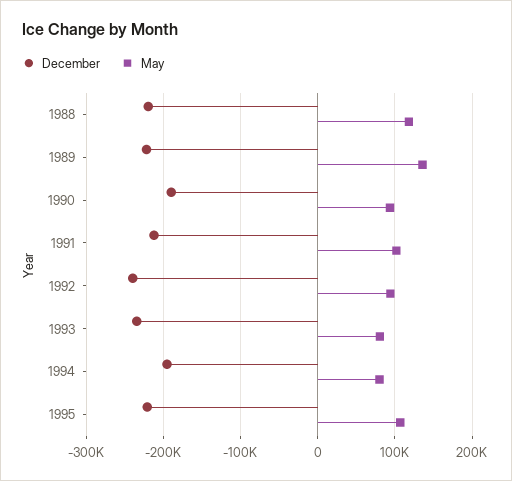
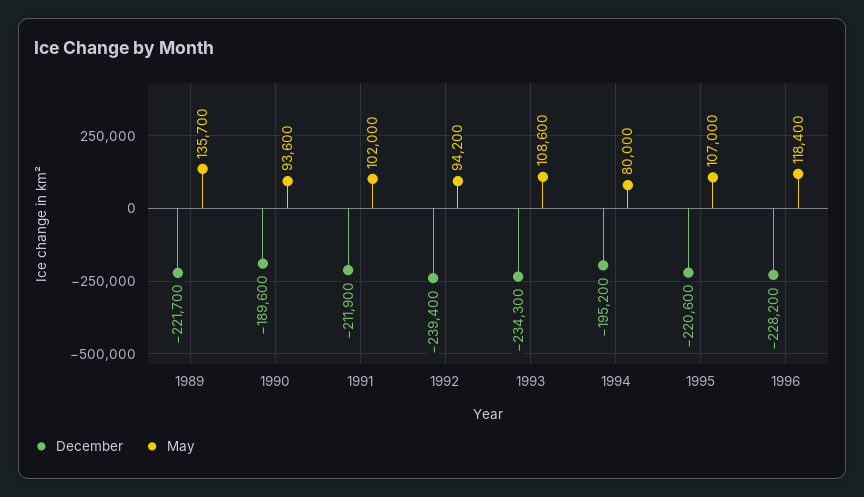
December, 1988: -220000 -> none
May, 1988: 120000 -> none
May, 1993: 80000 -> 108600
December, 1996: none -> -228200
May, 1996: none -> 118400

